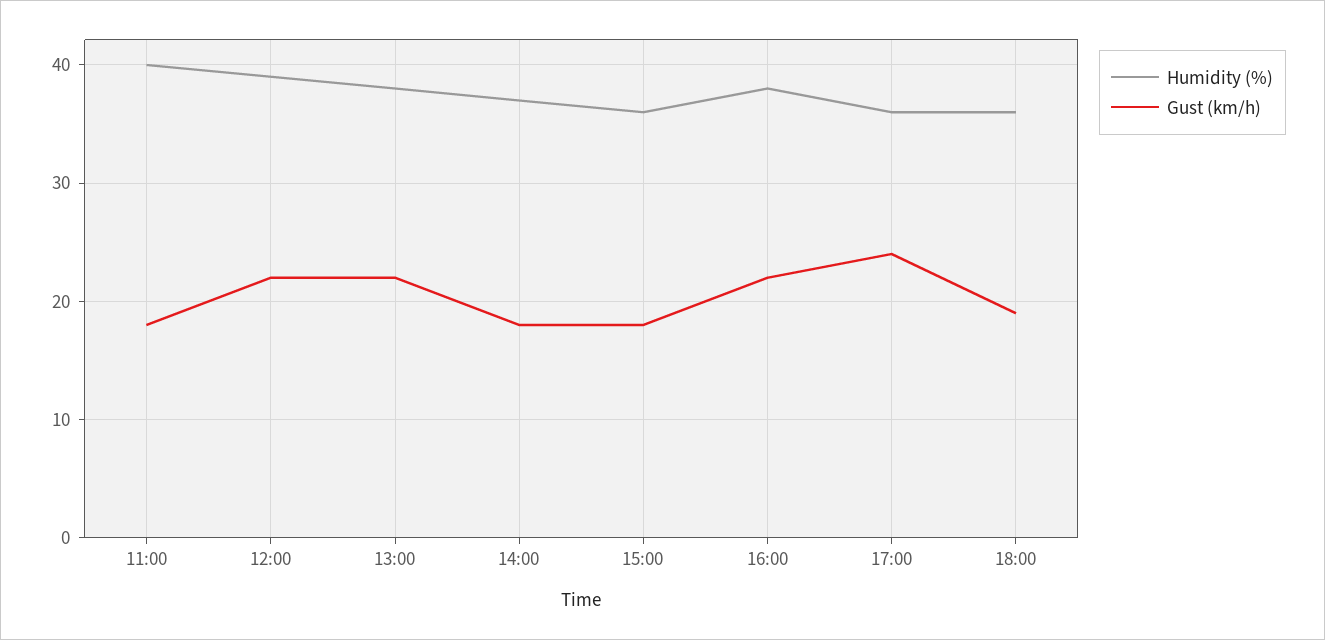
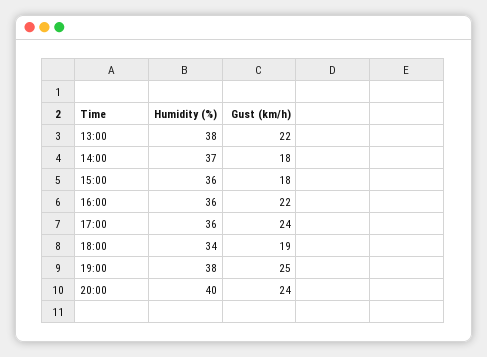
Humidity (%), 11:00: 40 -> none
Gust (km/h), 11:00: 18 -> none
Humidity (%), 12:00: 39 -> none
Gust (km/h), 12:00: 22 -> none
Humidity (%), 16:00: 38 -> 36
Humidity (%), 18:00: 36 -> 34
Humidity (%), 19:00: none -> 38
Gust (km/h), 19:00: none -> 25
Humidity (%), 20:00: none -> 40
Gust (km/h), 20:00: none -> 24

